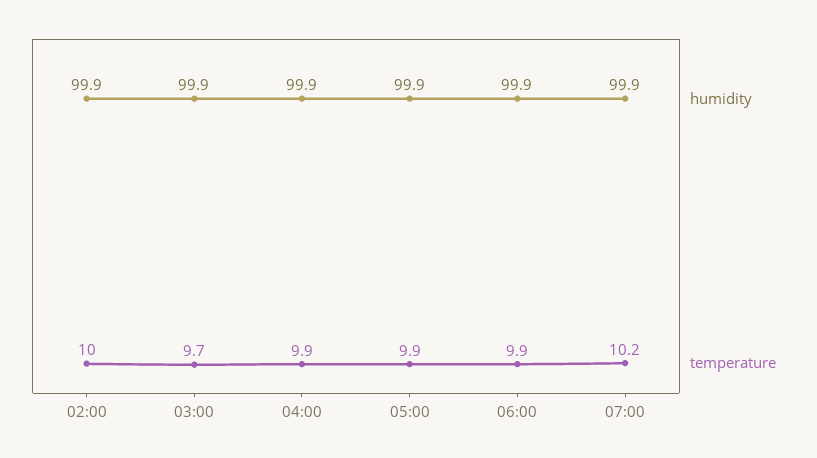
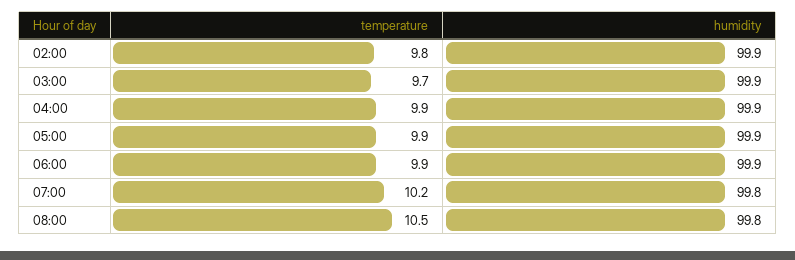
temperature, 02:00: 10 -> 9.8
humidity, 07:00: 99.9 -> 99.8
temperature, 08:00: none -> 10.5
humidity, 08:00: none -> 99.8

